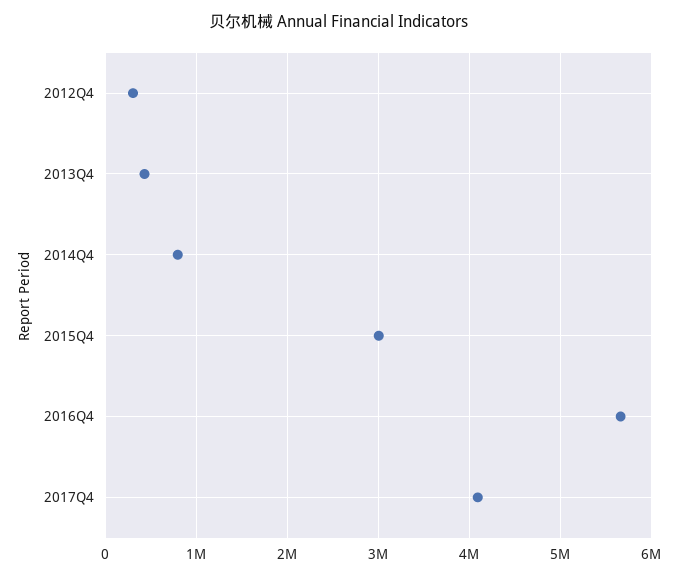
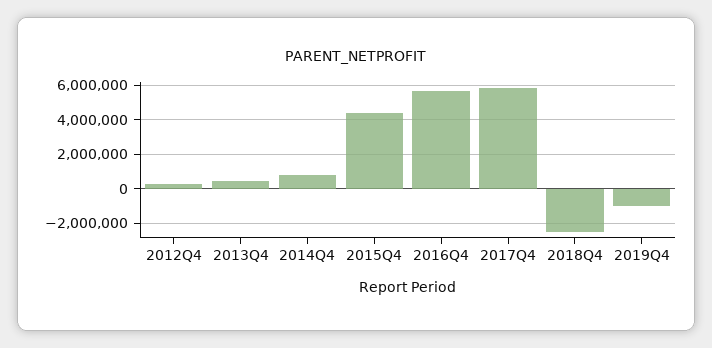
2015Q4: 3000000 -> 4500000
2017Q4: 4100000 -> 6000000
2018Q4: none -> -2500000
2019Q4: none -> -1000000

